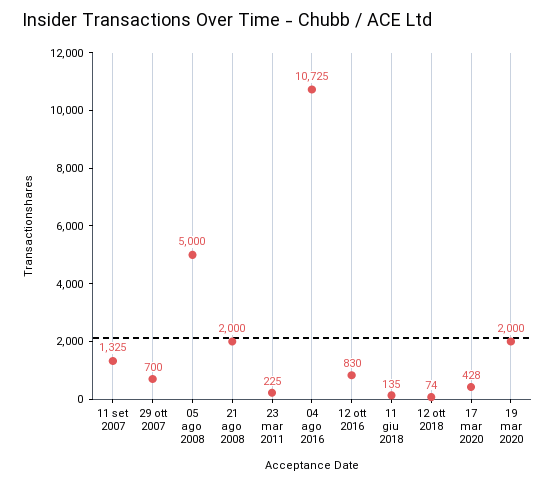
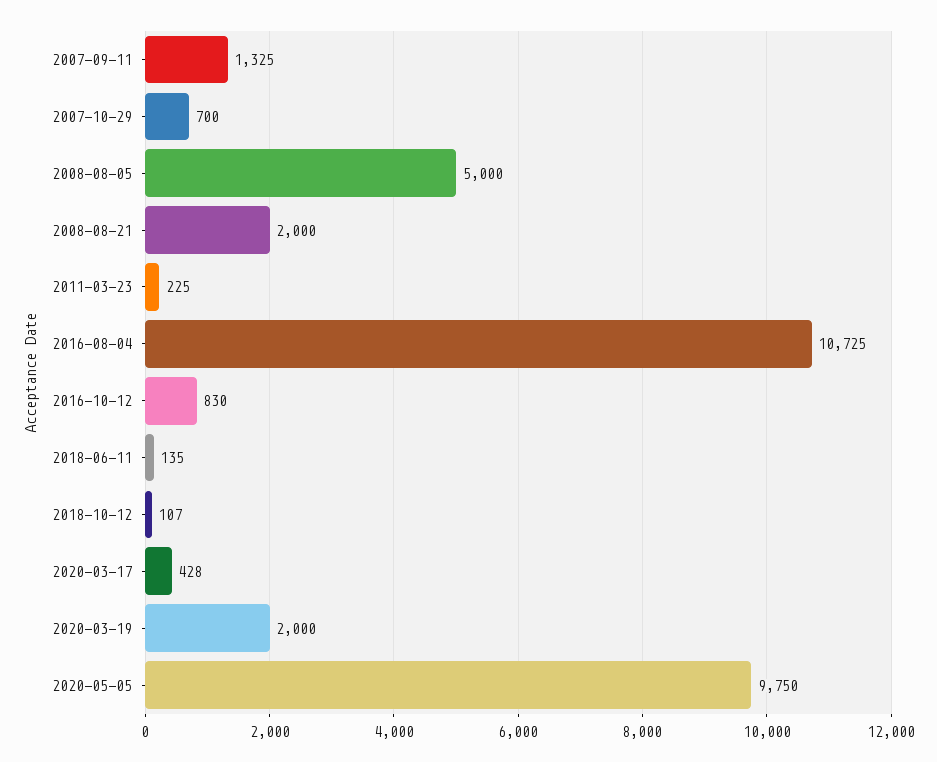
12 ott 2018: 74 -> 107
2020-05-05: none -> 9750

